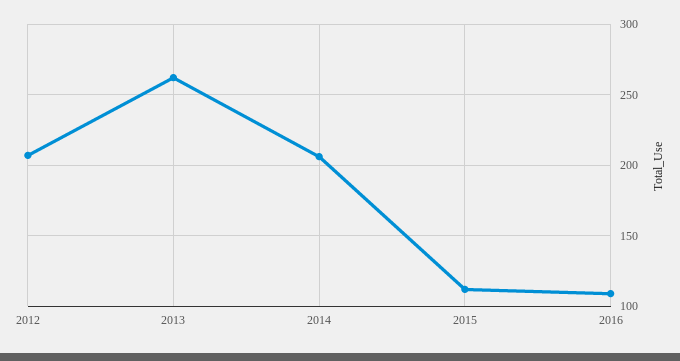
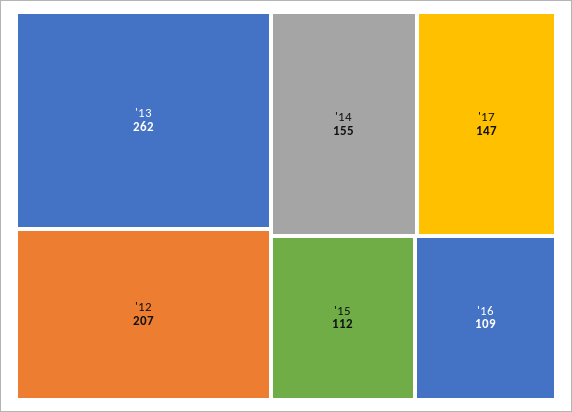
2014: 205 -> 155
'17: none -> 147

